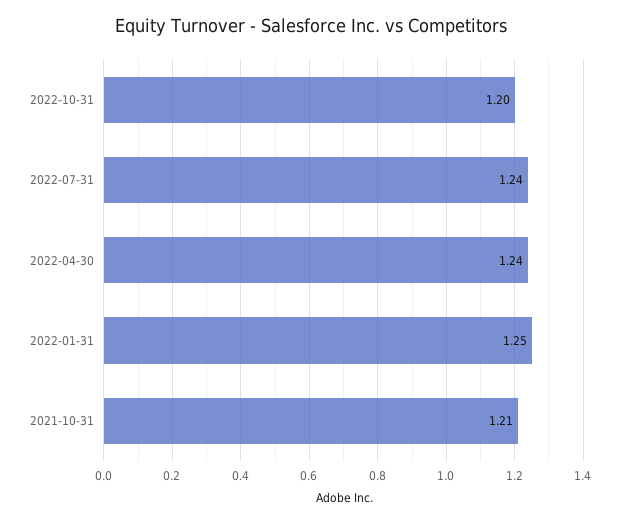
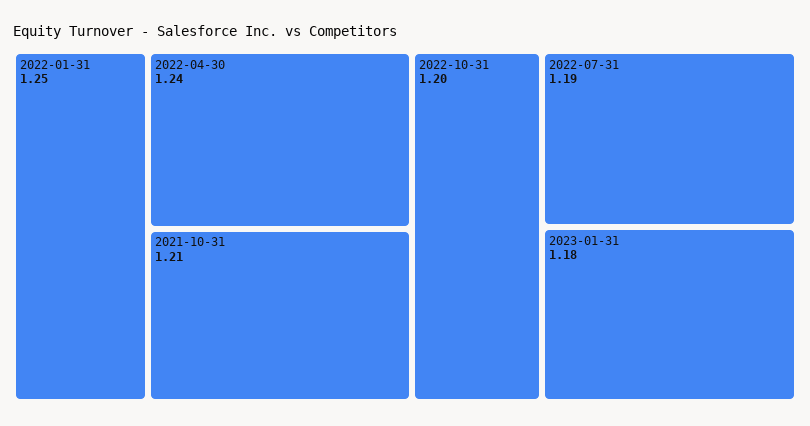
2022-07-31: 1.24 -> 1.19
2023-01-31: none -> 1.18

